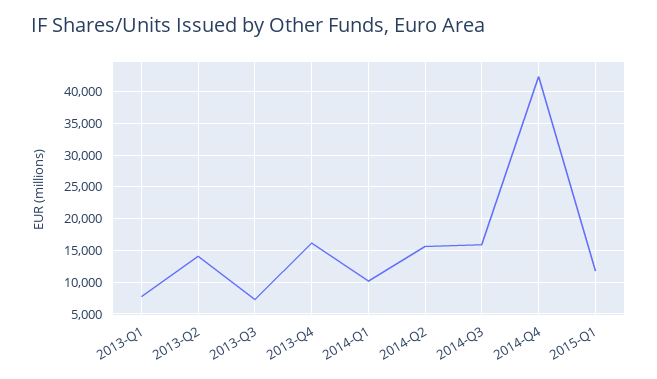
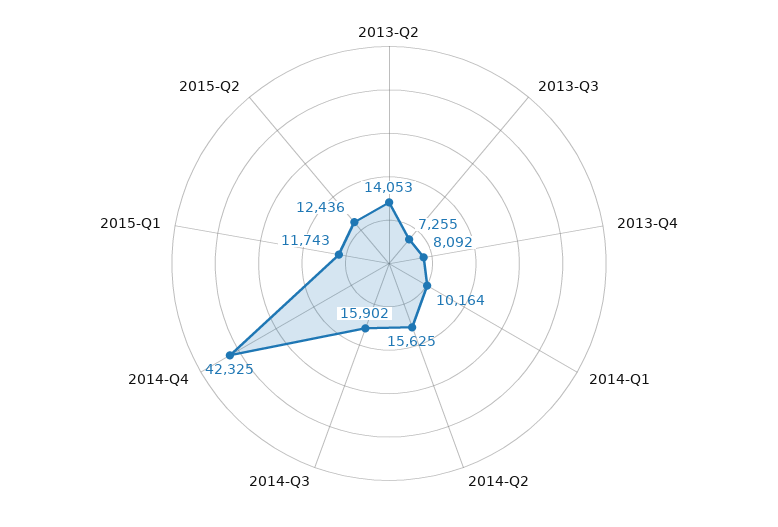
2013-Q1: 8000 -> none
2013-Q4: 16000 -> 8092
2015-Q2: none -> 12436

